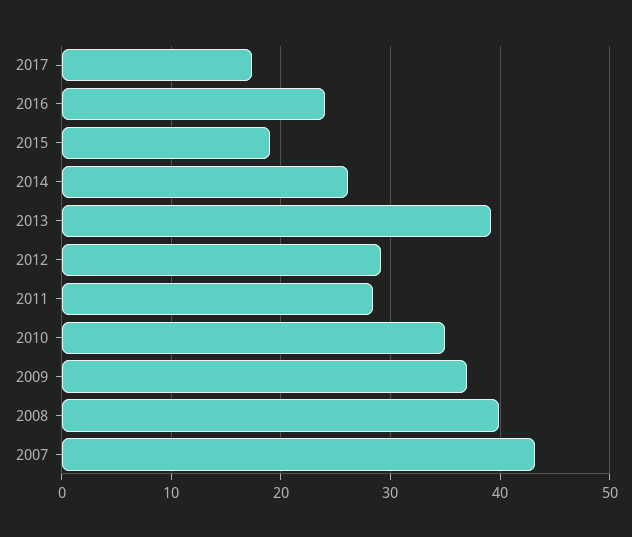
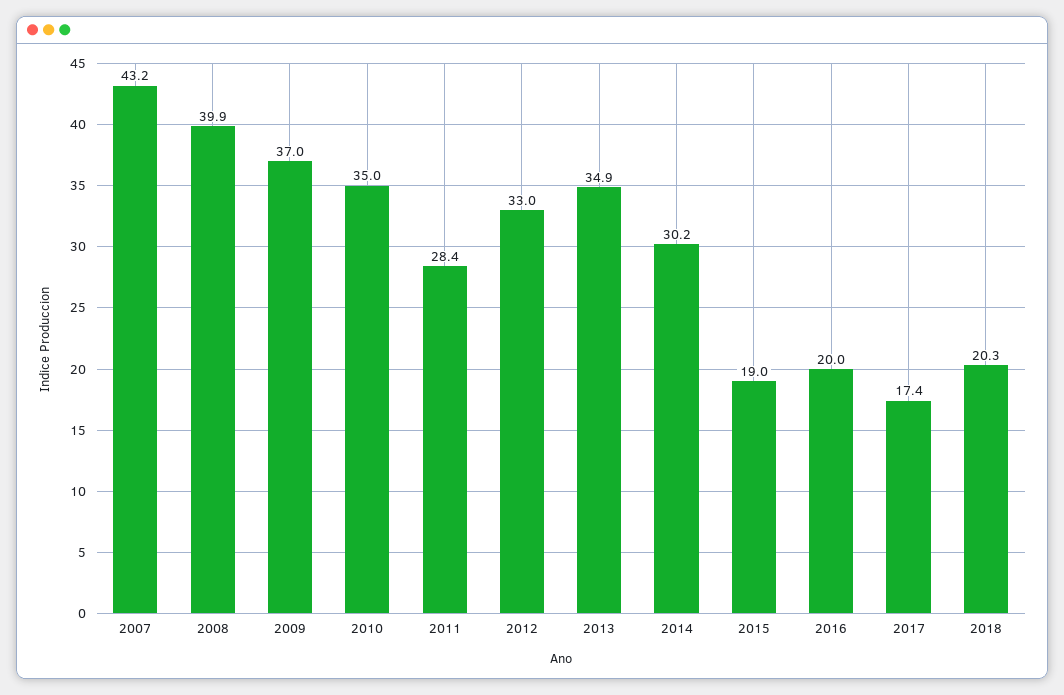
2016: 24 -> 20
2014: 26 -> 30.2
2013: 39 -> 34.9
2012: 29 -> 33
2018: none -> 20.3

